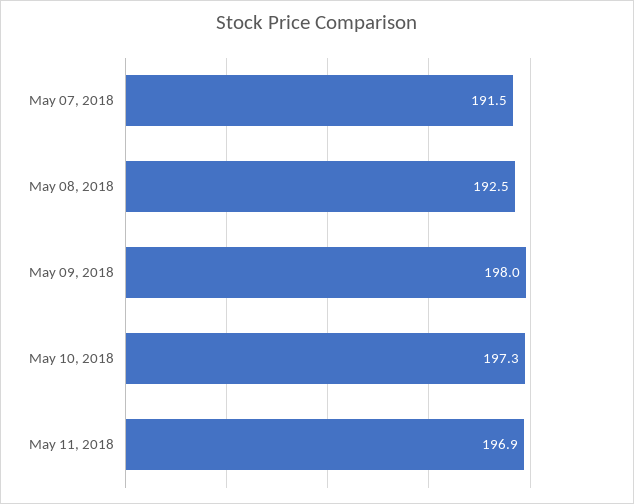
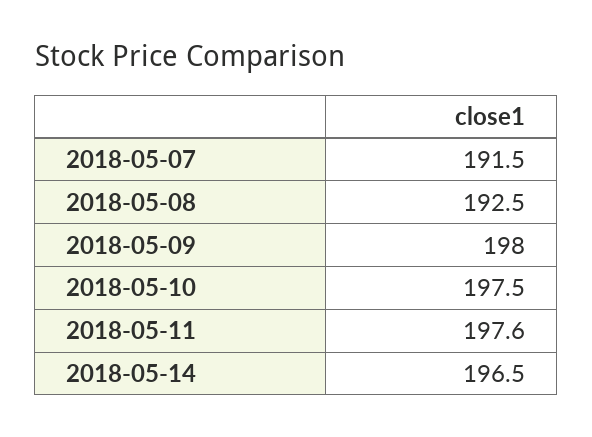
May 10, 2018: 197.3 -> 197.5
May 11, 2018: 196.9 -> 197.6
2018-05-14: none -> 196.5

